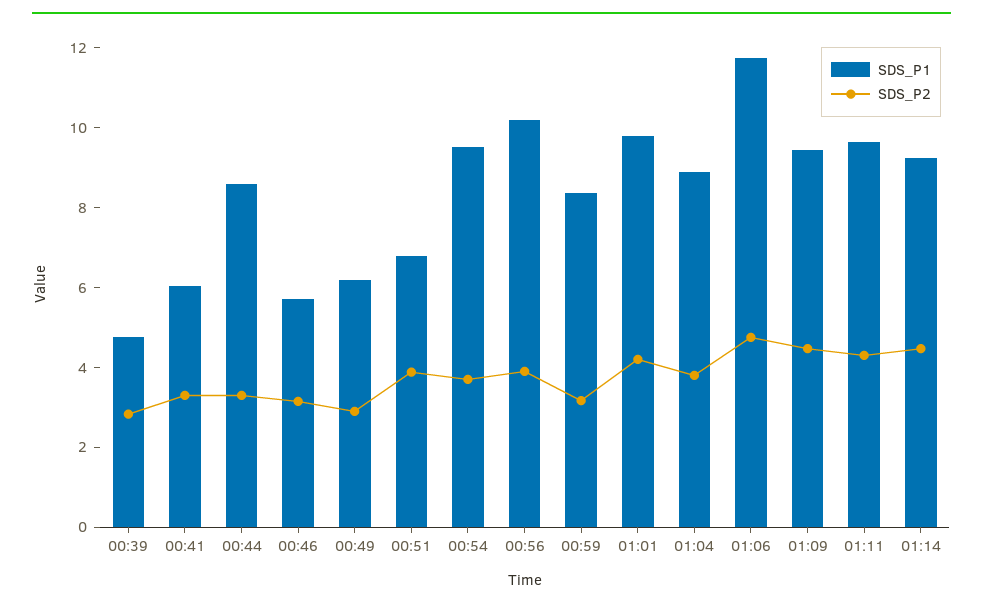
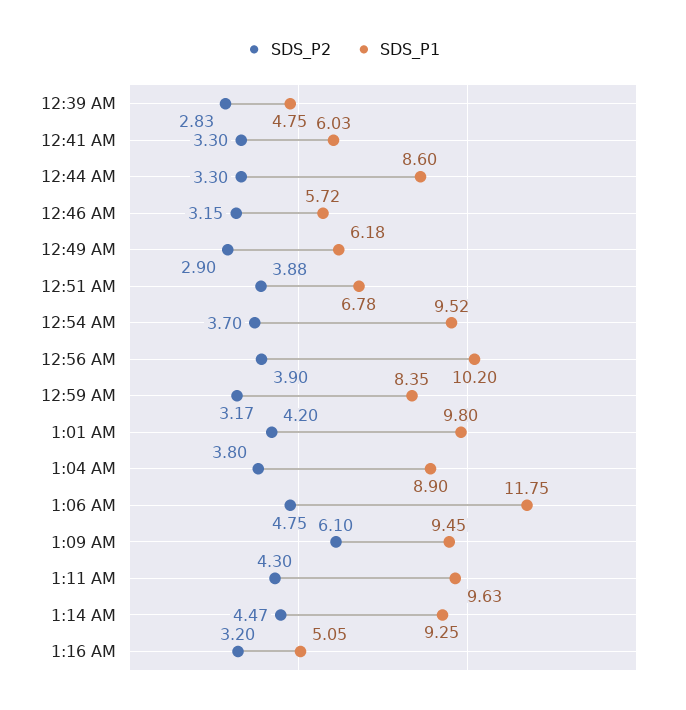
SDS_P2, 01:09: 4.5 -> 6.1
SDS_P2, 1:16 AM: none -> 3.2
SDS_P1, 1:16 AM: none -> 5.05

